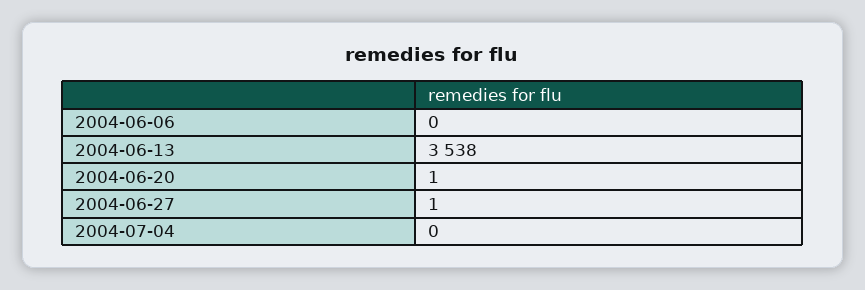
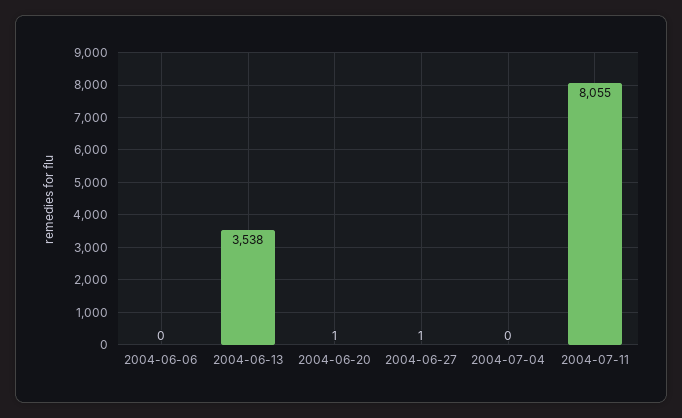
2004-07-11: none -> 8055

